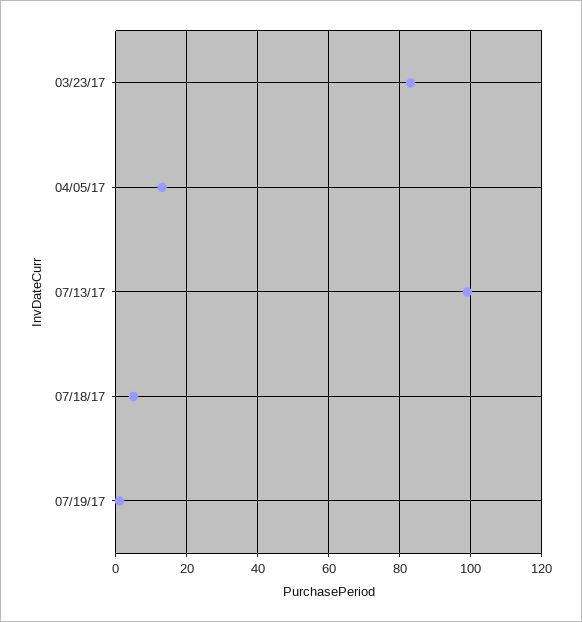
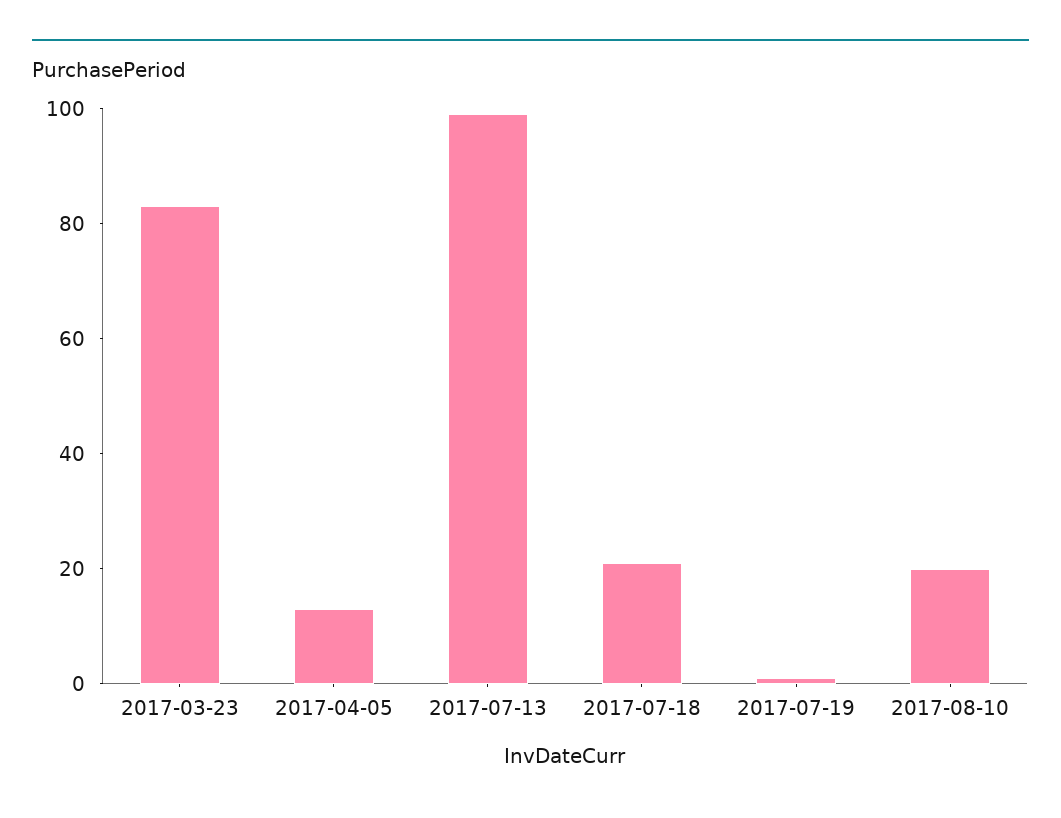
07/18/17: 5 -> 20
2017-08-10: none -> 20

